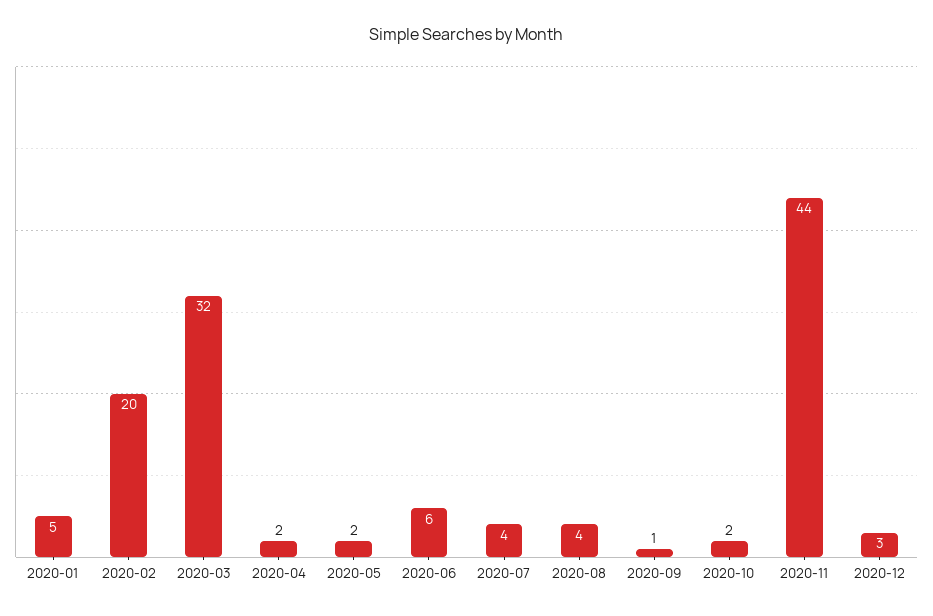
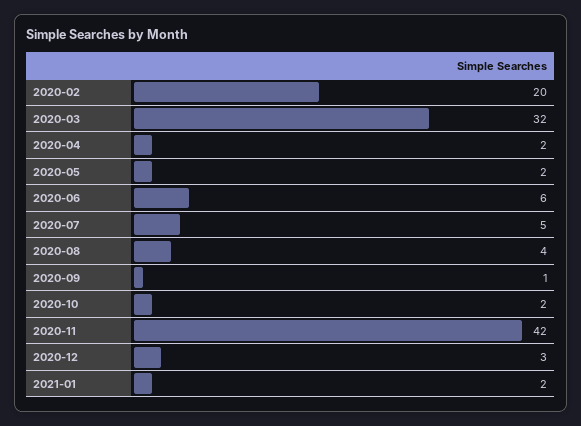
2020-01: 5 -> none
2020-07: 4 -> 5
2020-11: 44 -> 42
2021-01: none -> 2

